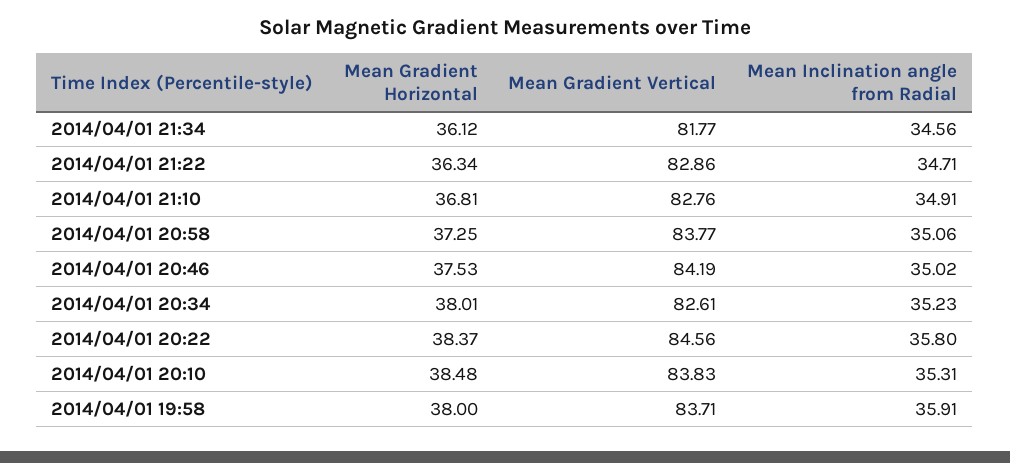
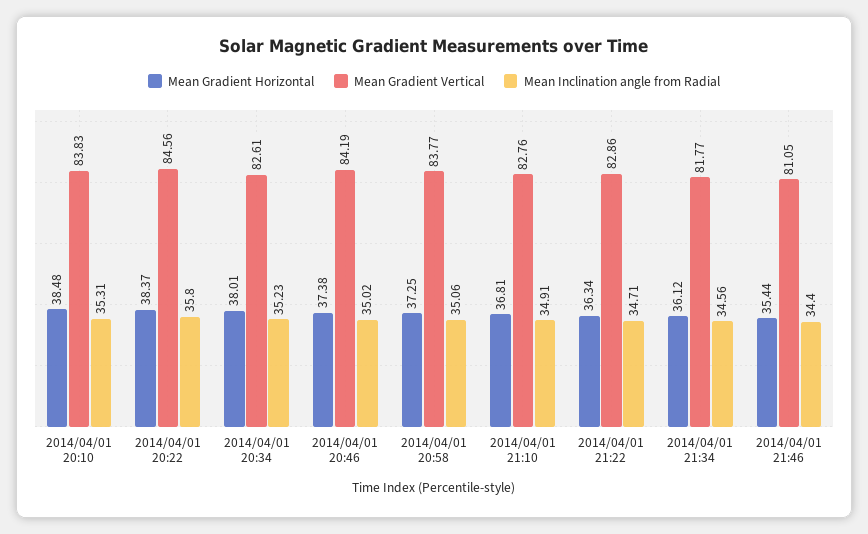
Mean Gradient Horizontal, 2014/04/01 20:46: 37.53 -> 37.38
Mean Gradient Horizontal, 2014/04/01 19:58: 38 -> none
Mean Gradient Vertical, 2014/04/01 19:58: 83.71 -> none
Mean Inclination angle from Radial, 2014/04/01 19:58: 35.91 -> none
Mean Gradient Horizontal, 2014/04/01 21:46: none -> 35.44
Mean Gradient Vertical, 2014/04/01 21:46: none -> 81.05
Mean Inclination angle from Radial, 2014/04/01 21:46: none -> 34.4

